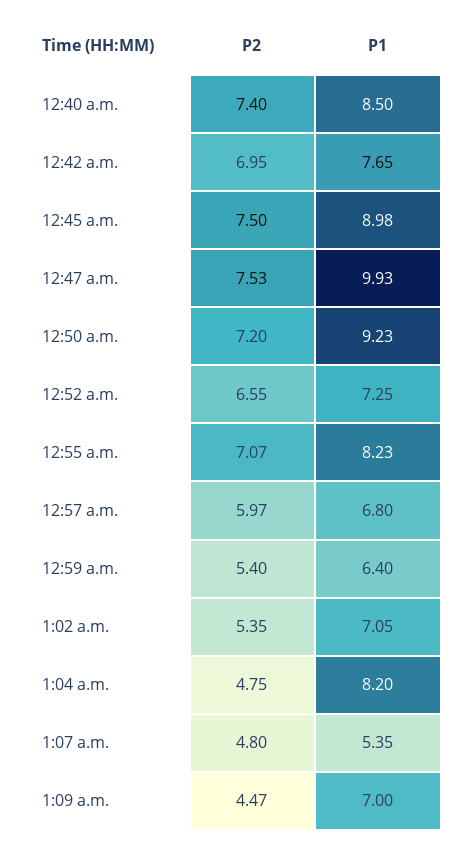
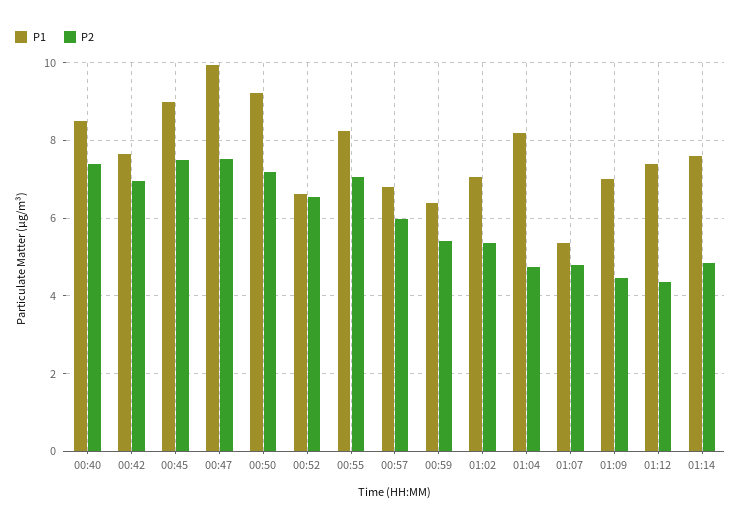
P1, 12:52 a.m.: 7.25 -> 6.6
P1, 01:12: none -> 7.4
P2, 01:12: none -> 4.4
P1, 01:14: none -> 7.6
P2, 01:14: none -> 4.8

